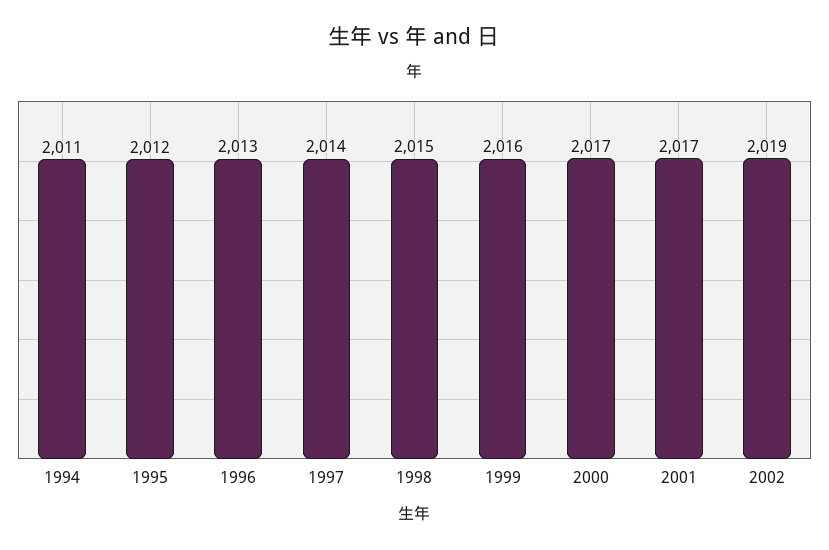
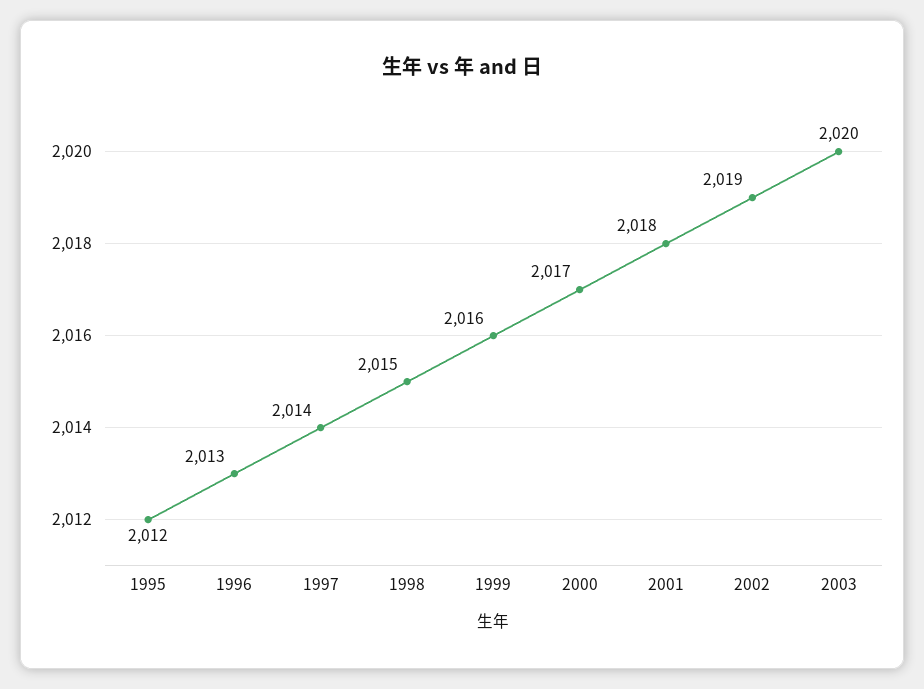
1994: 2011 -> none
2001: 2017 -> 2018
2003: none -> 2020

